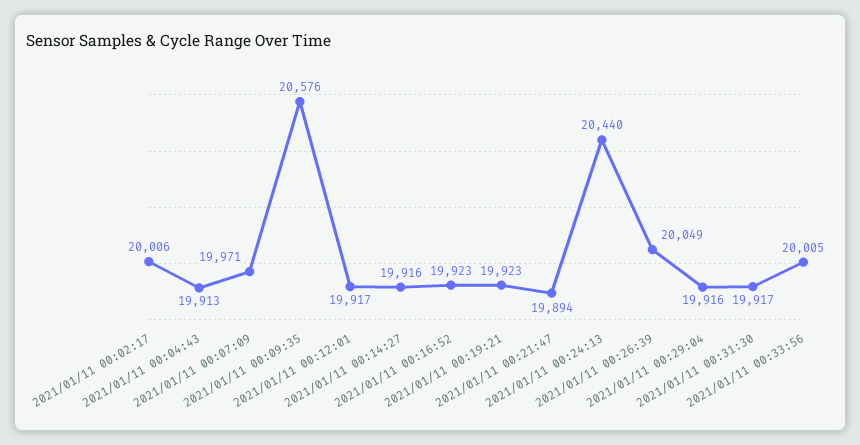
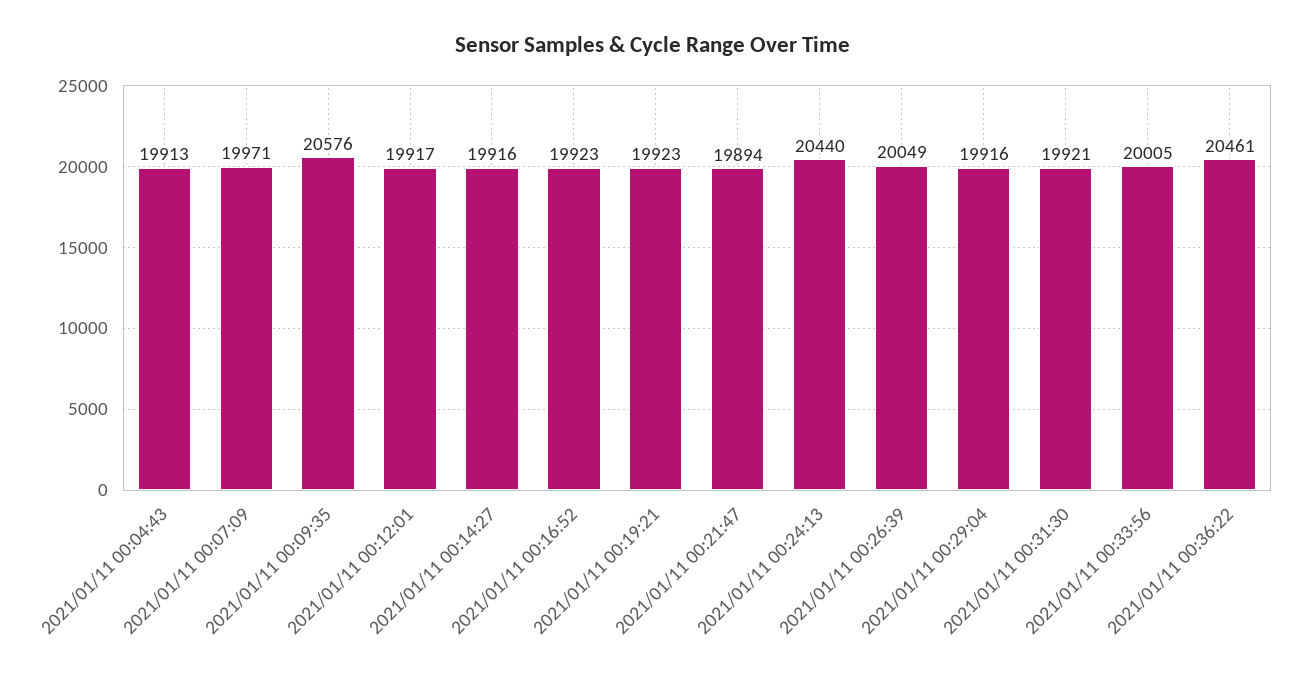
2021/01/11 00:02:17: 20006 -> none
2021/01/11 00:31:30: 19917 -> 19921
2021/01/11 00:36:22: none -> 20461

